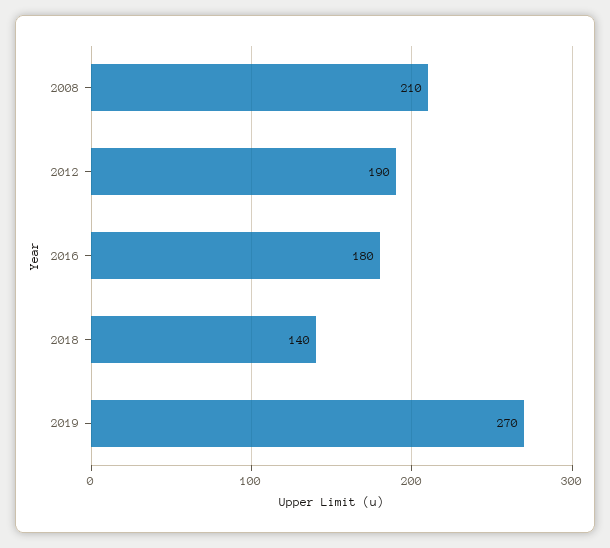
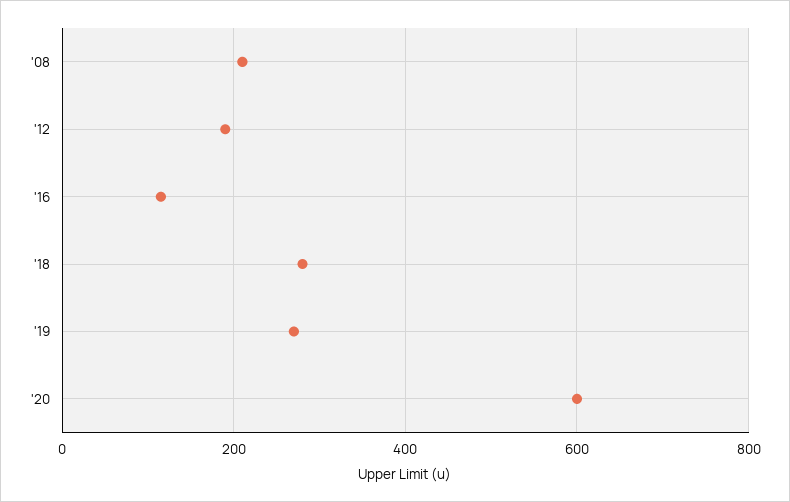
2016: 180 -> 120
2018: 140 -> 280
'20: none -> 600

